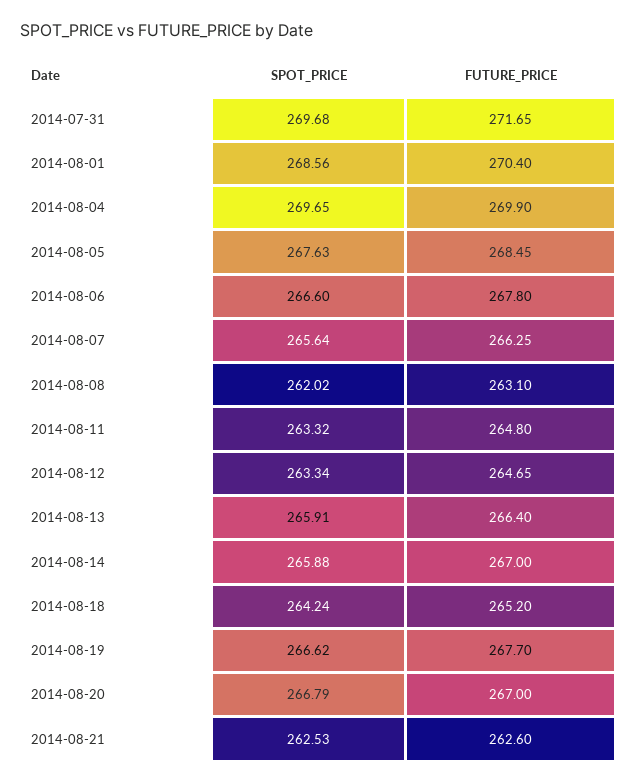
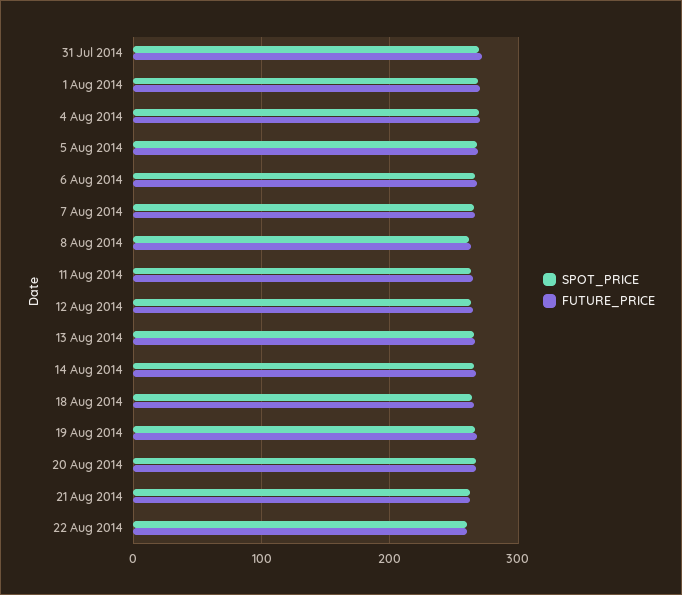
SPOT_PRICE, 22 Aug 2014: none -> 260
FUTURE_PRICE, 22 Aug 2014: none -> 260

